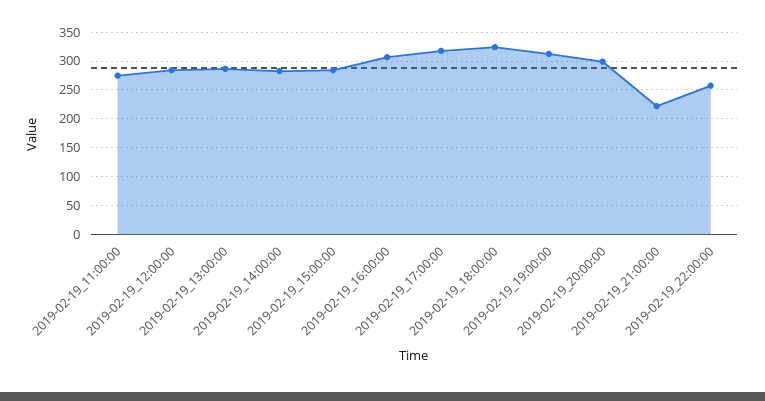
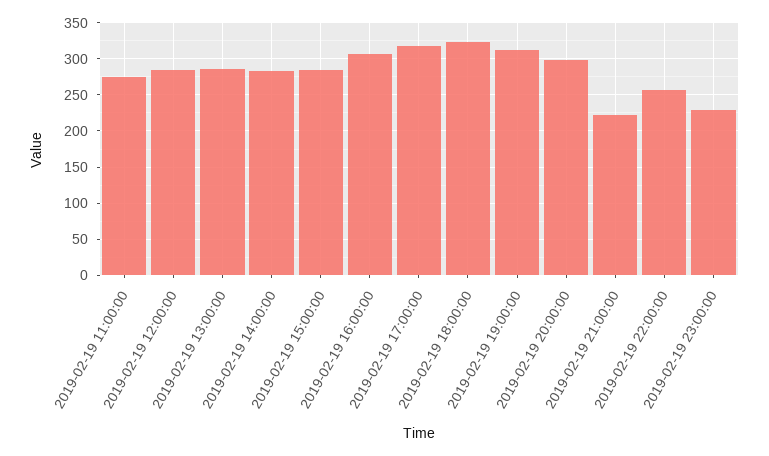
2019-02-19 23:00:00: none -> 230

